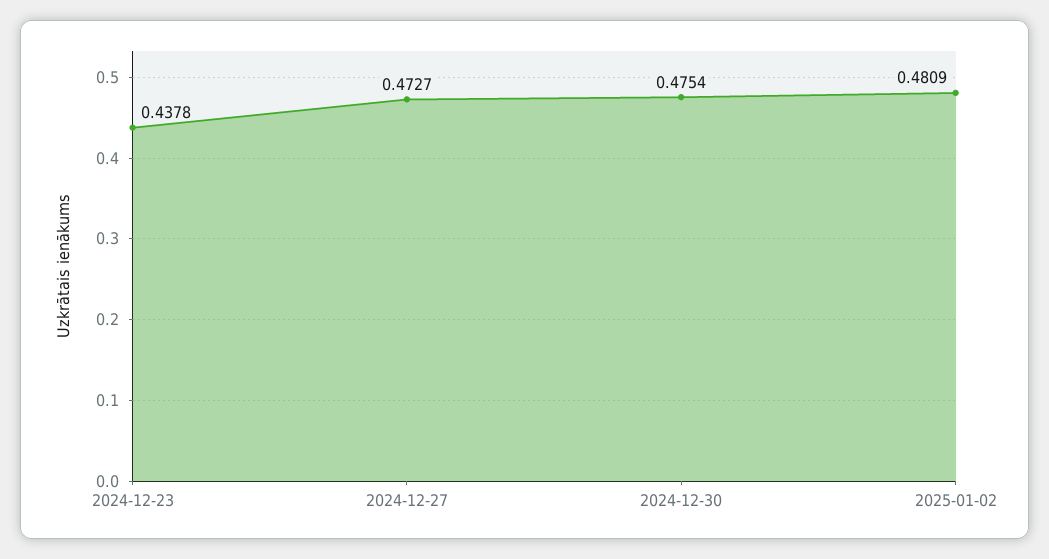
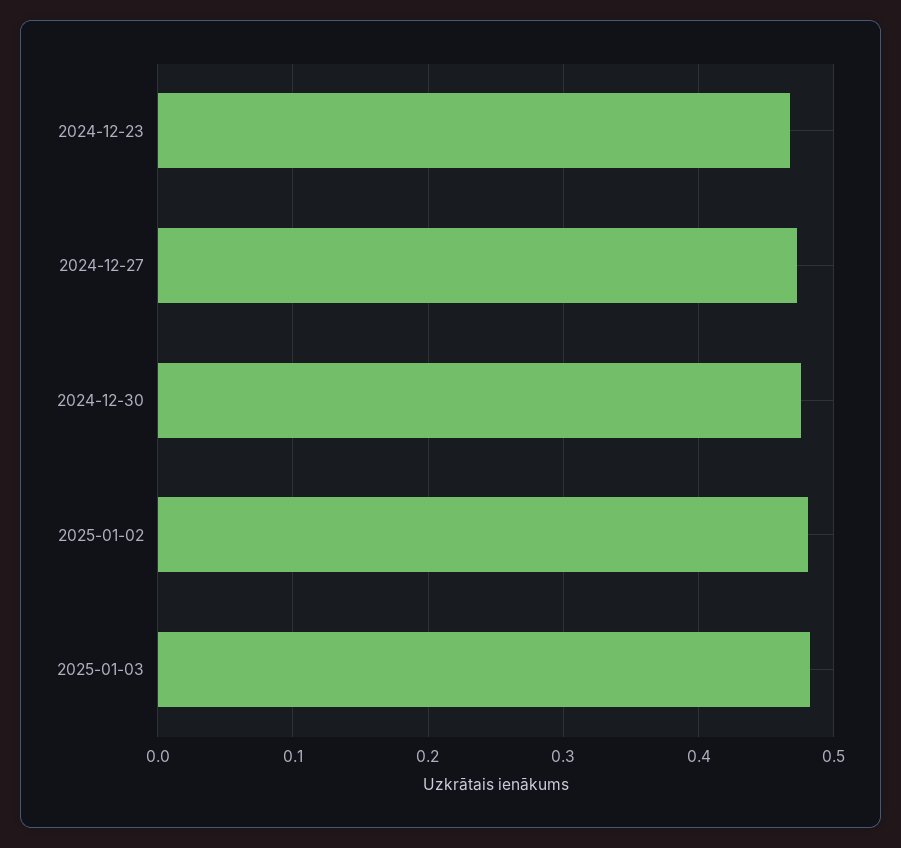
2024-12-23: 0.4378 -> 0.47
2025-01-03: none -> 0.48

